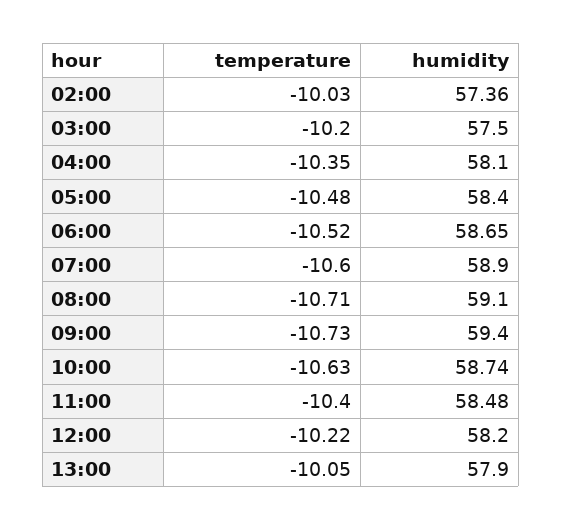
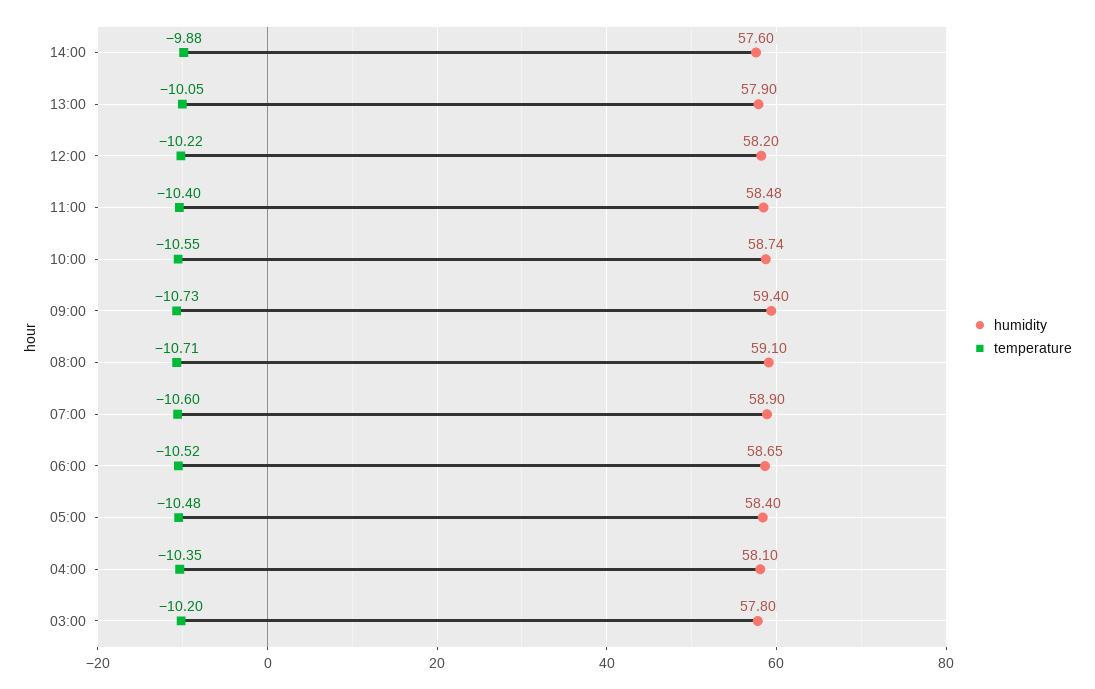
temperature, 02:00: -10.03 -> none
humidity, 02:00: 57.36 -> none
humidity, 03:00: 57.5 -> 57.8
temperature, 10:00: -10.63 -> -10.55
humidity, 14:00: none -> 57.6
temperature, 14:00: none -> -9.88

